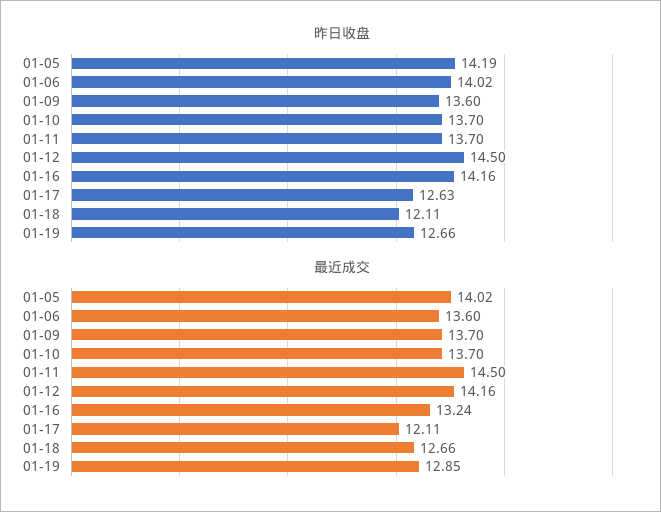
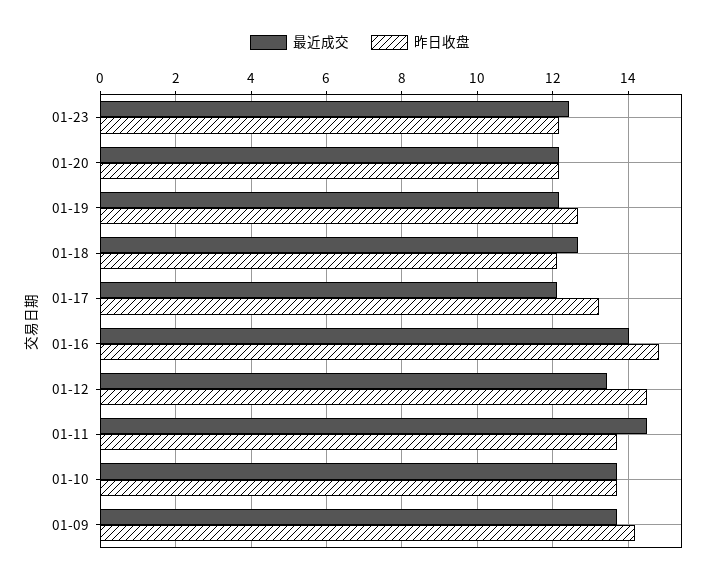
昨日收盘, 01-05: 14.19 -> none
昨日收盘, 01-06: 14.02 -> none
昨日收盘, 01-09: 13.6 -> 14.2
昨日收盘, 01-16: 14.16 -> 14.8
昨日收盘, 01-17: 12.63 -> 13.2
最近成交, 01-05: 14.02 -> none
最近成交, 01-06: 13.6 -> none
最近成交, 01-12: 14.16 -> 13.4
最近成交, 01-16: 13.24 -> 14
最近成交, 01-19: 12.85 -> 12.2
最近成交, 01-23: none -> 12.4
昨日收盘, 01-23: none -> 12.2
最近成交, 01-20: none -> 12.2
昨日收盘, 01-20: none -> 12.2

